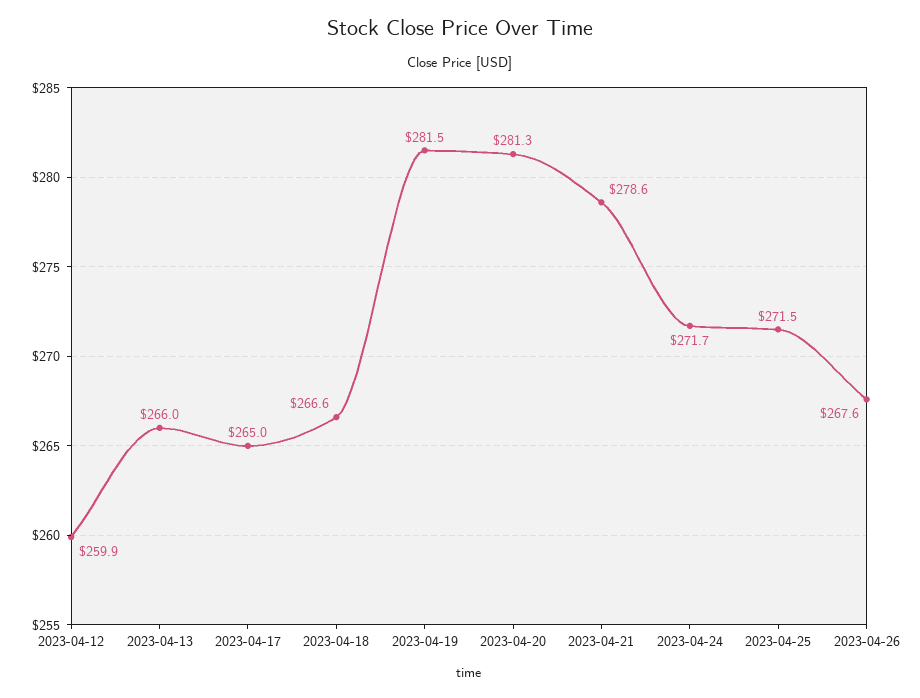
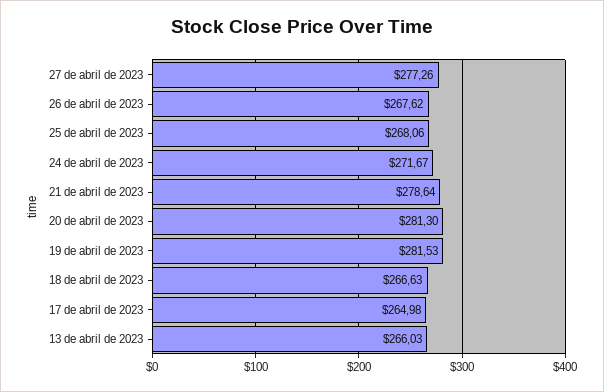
2023-04-12: 259.9 -> none
2023-04-25: 271.5 -> 268.06
27 de abril de 2023: none -> 277.26

